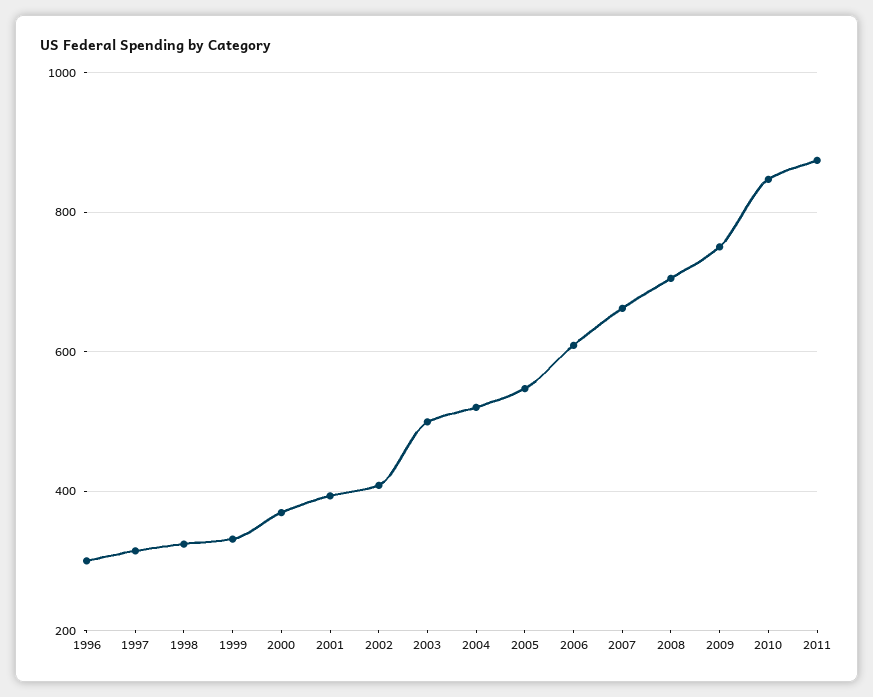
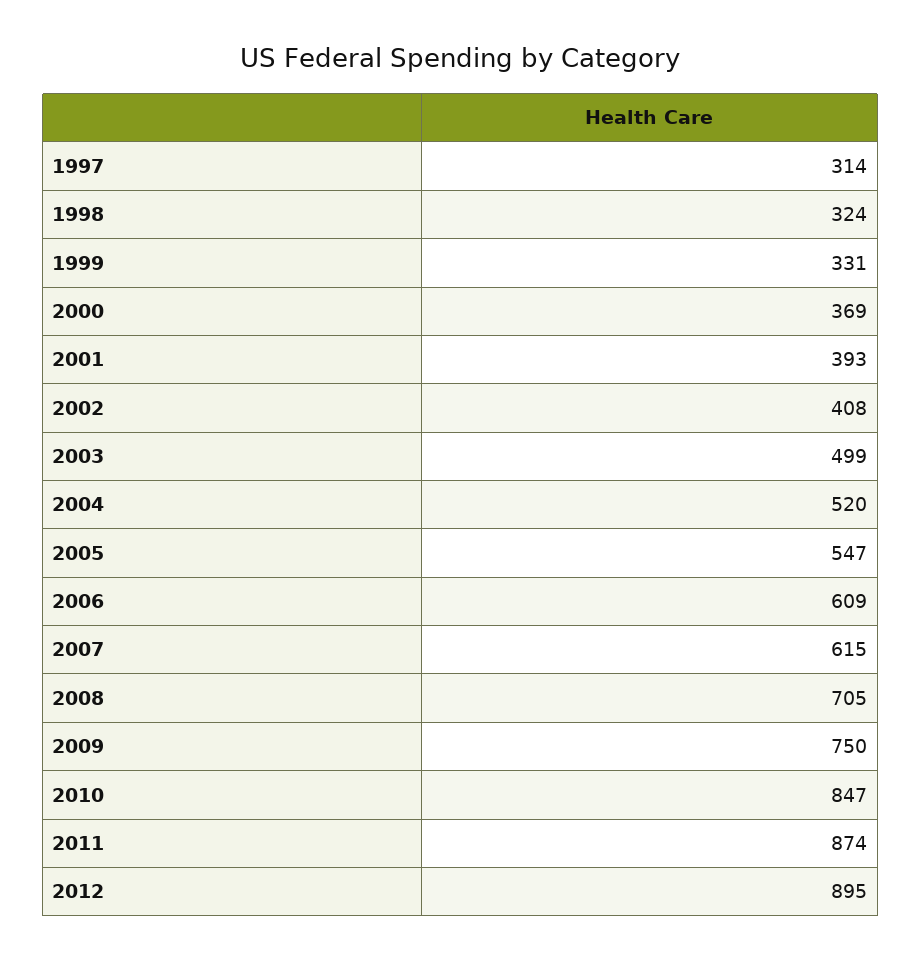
1996: 300 -> none
2007: 660 -> 615
2012: none -> 895

